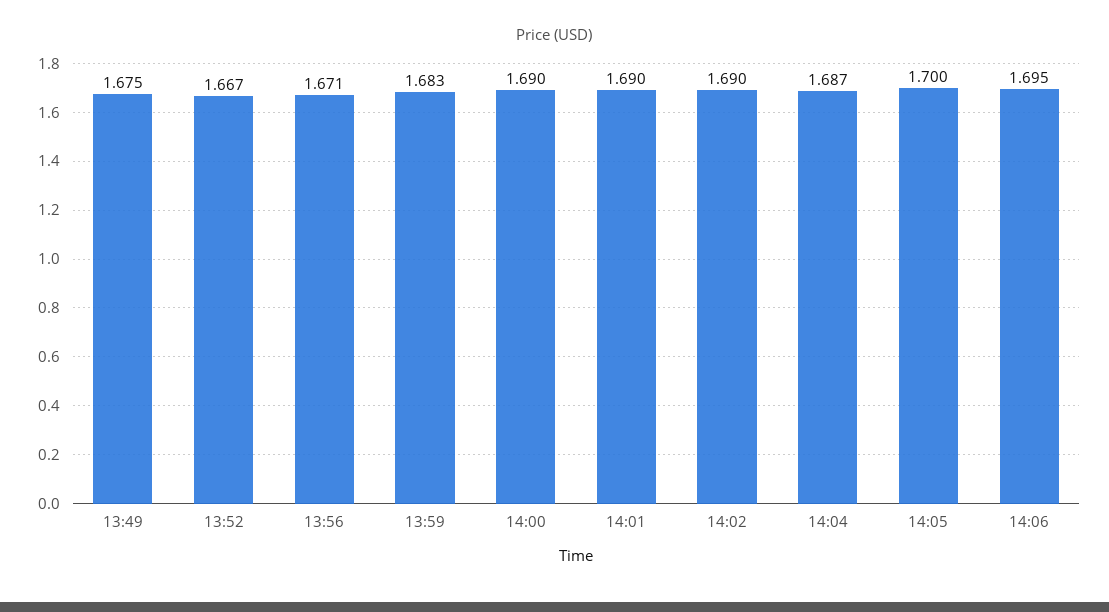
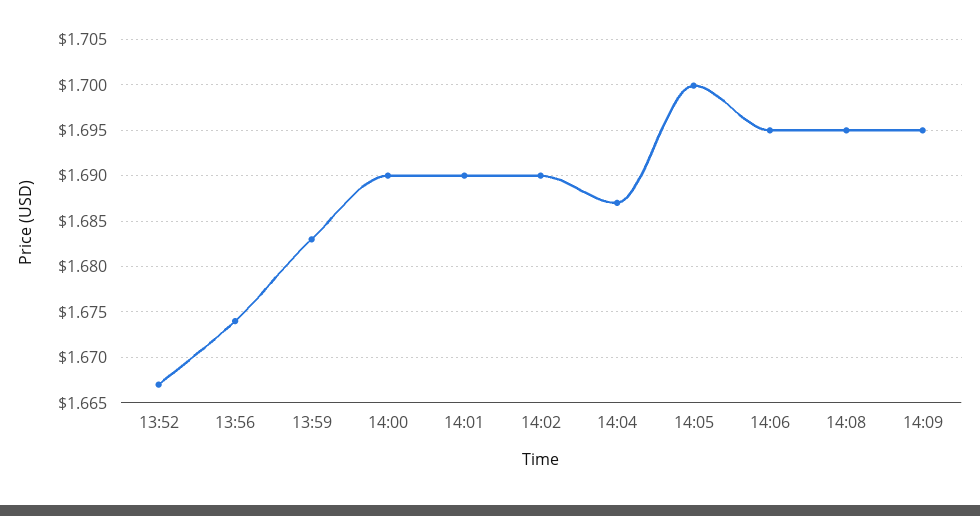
13:49: 1.675 -> none
13:56: 1.671 -> 1.674
14:08: none -> 1.695
14:09: none -> 1.695

